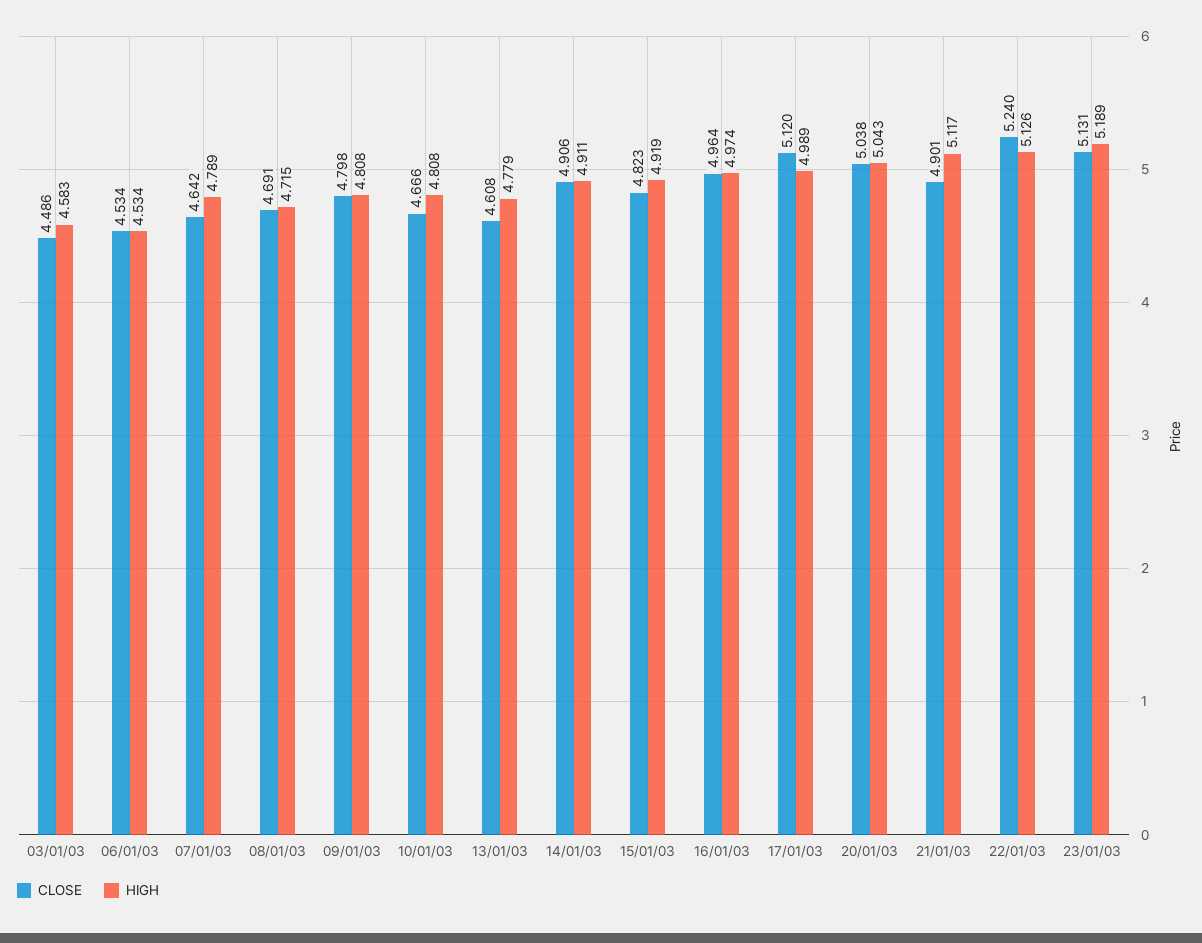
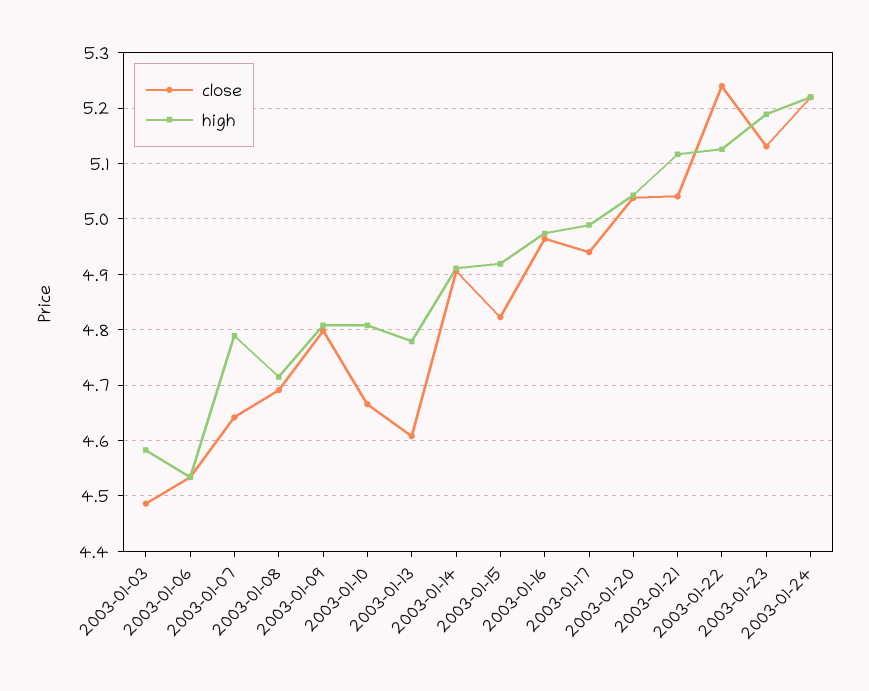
CLOSE, 17/01/03: 5.12 -> 4.94
CLOSE, 21/01/03: 4.901 -> 5.04
CLOSE, 2003-01-24: none -> 5.22
HIGH, 2003-01-24: none -> 5.22

